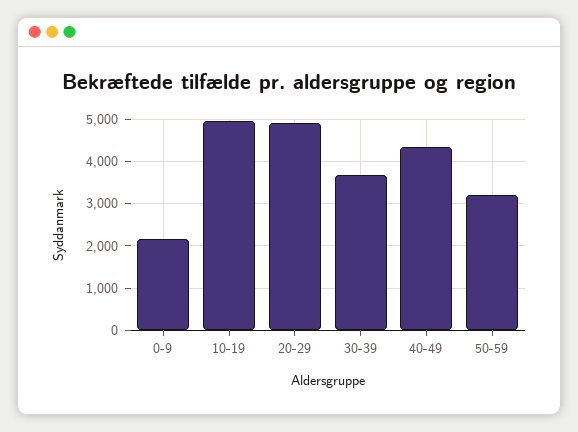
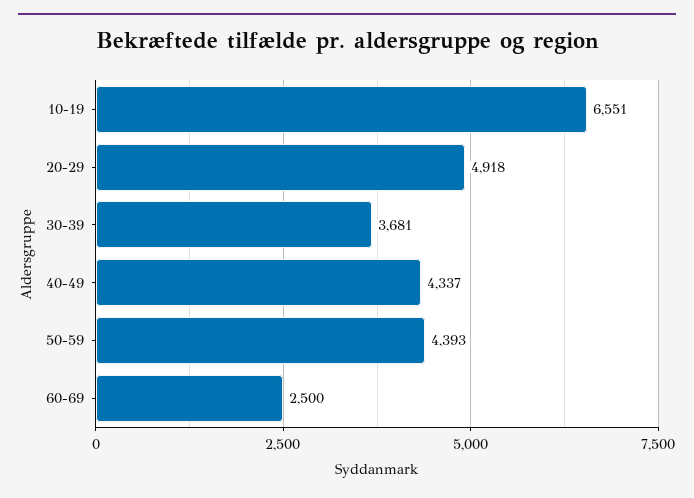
0-9: 2200 -> none
10-19: 5000 -> 6551
50-59: 3200 -> 4393
60-69: none -> 2500

